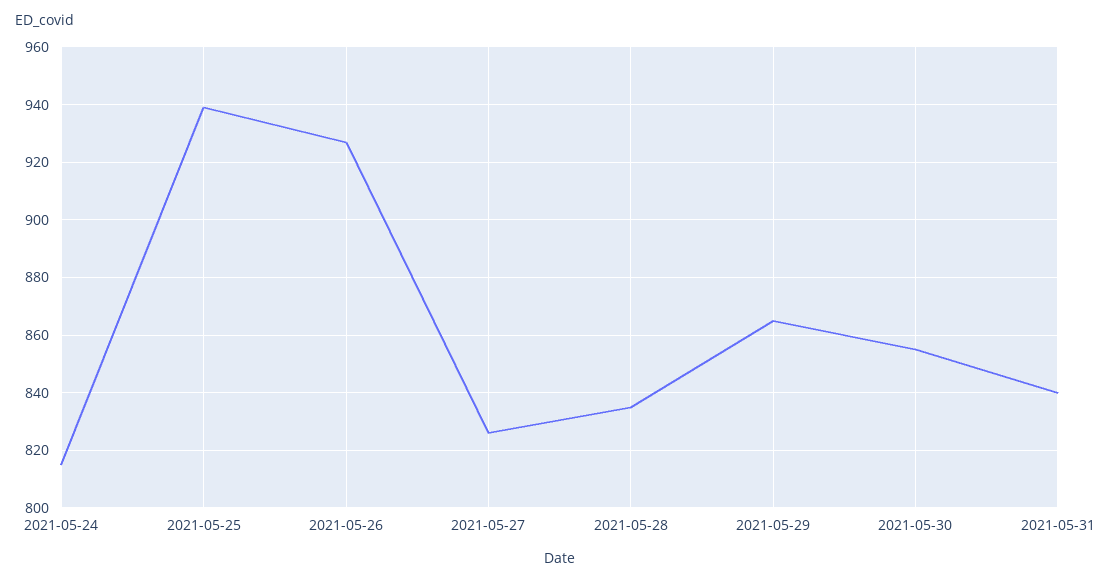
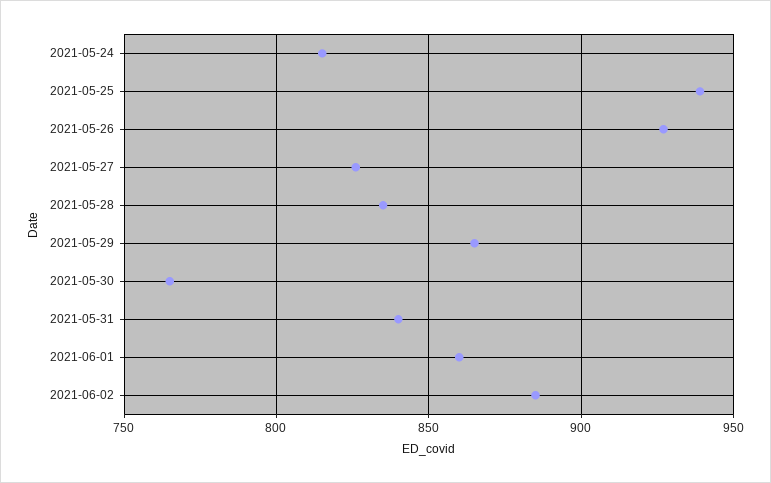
2021-05-30: 855 -> 765
2021-06-01: none -> 860
2021-06-02: none -> 885

